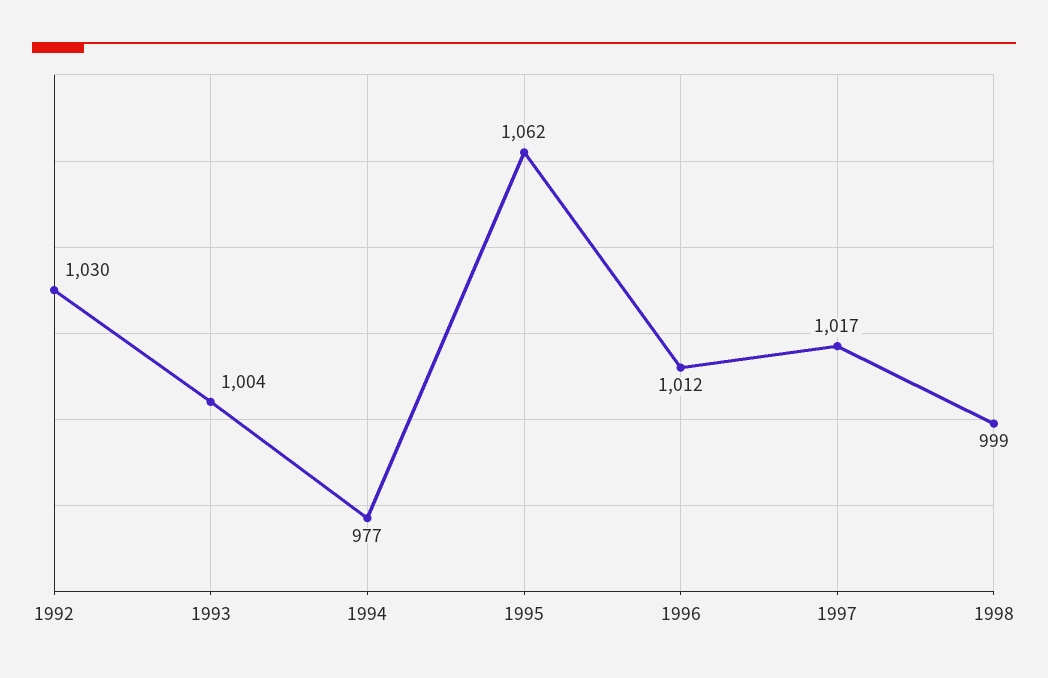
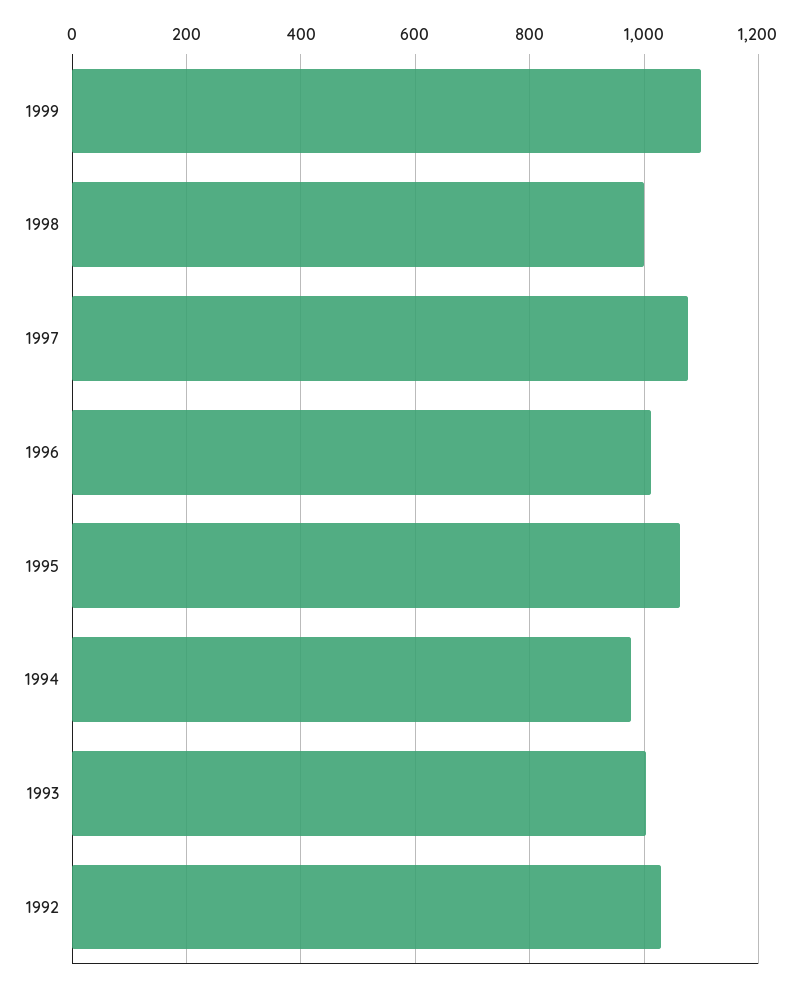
1997: 1017 -> 1080
1999: none -> 1100

